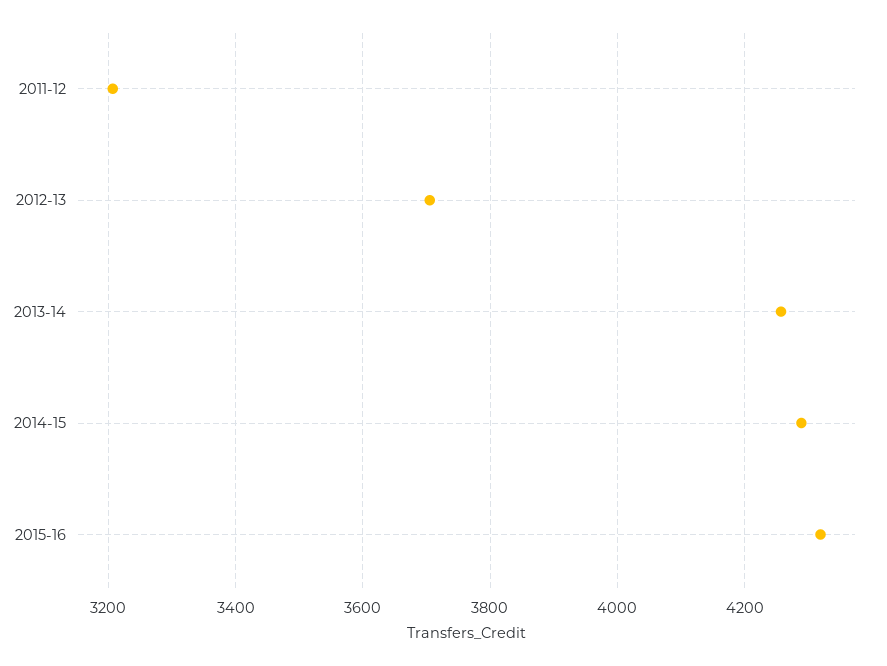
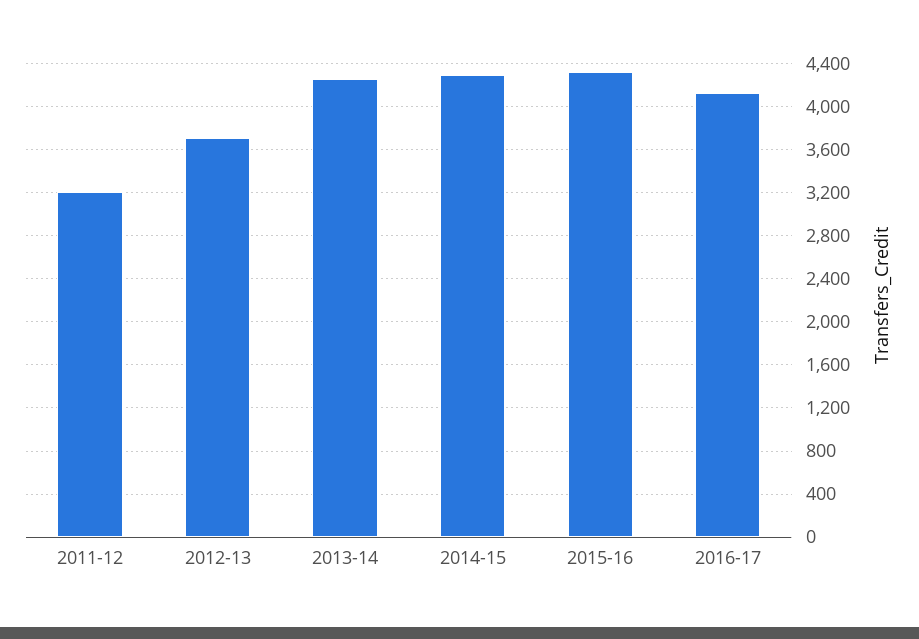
2016-17: none -> 4100

